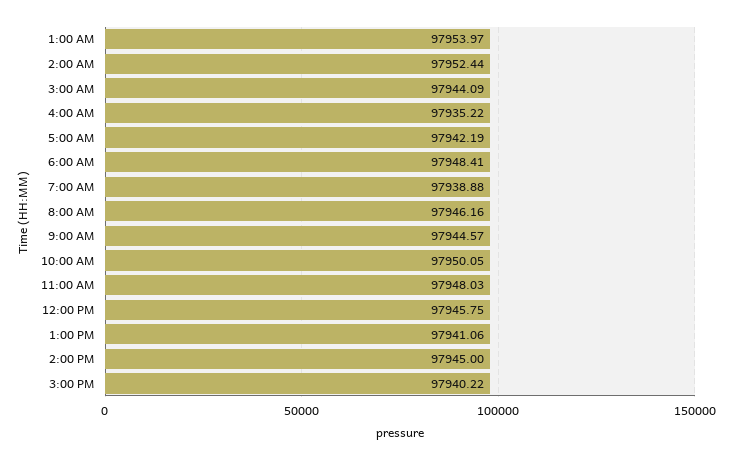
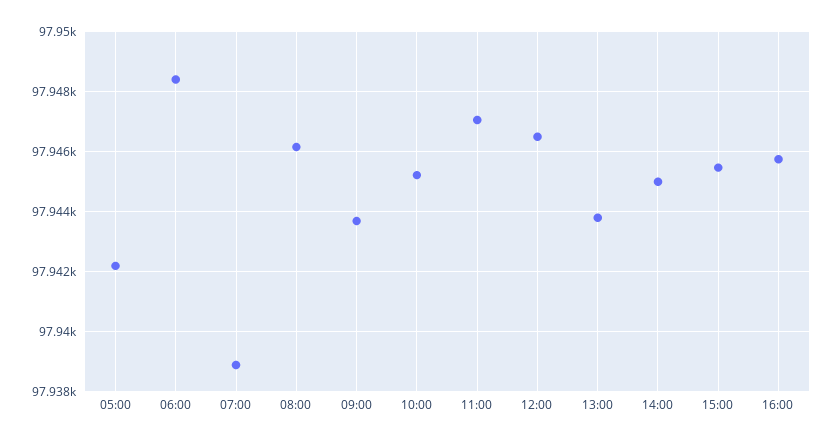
1:00 AM: 97953.97 -> none
2:00 AM: 97952.44 -> none
3:00 AM: 97944.09 -> none
4:00 AM: 97935.22 -> none
9:00 AM: 97944.57 -> 97943.75
10:00 AM: 97950.05 -> 97945.25
11:00 AM: 97948.03 -> 97947
12:00 PM: 97945.75 -> 97946.5
1:00 PM: 97941.06 -> 97943.75
3:00 PM: 97940.22 -> 97945.5
16:00: none -> 97945.75

